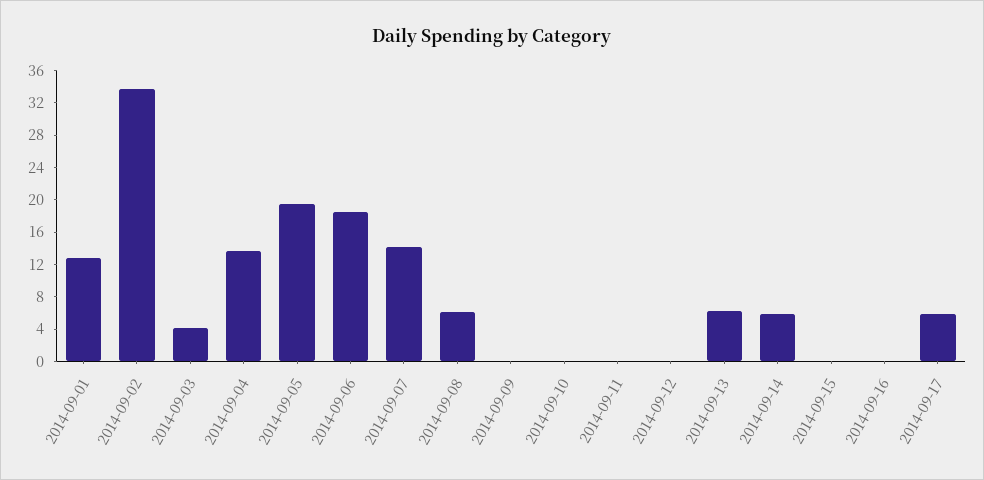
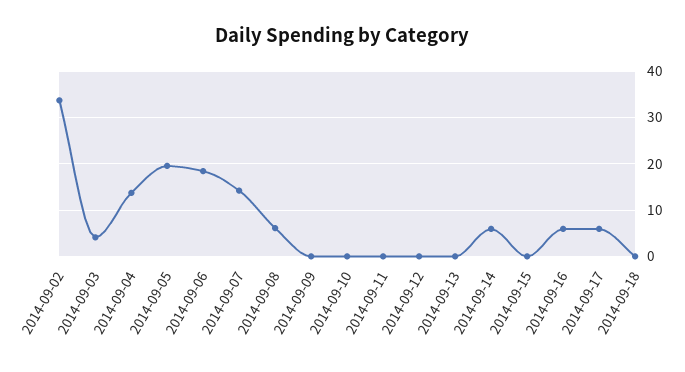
2014-09-01: 13 -> none
2014-09-13: 6 -> 0
2014-09-16: 0 -> 6
2014-09-18: none -> 0

